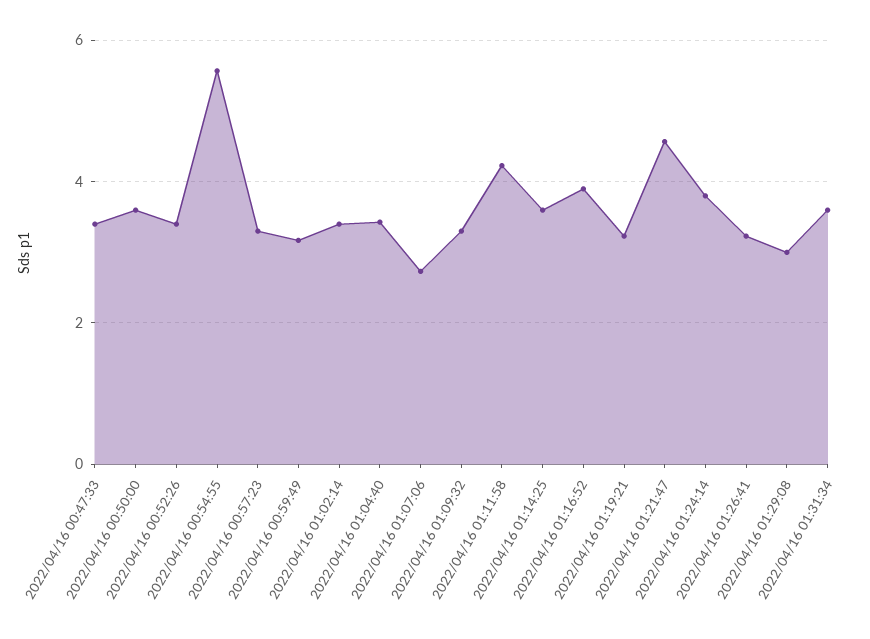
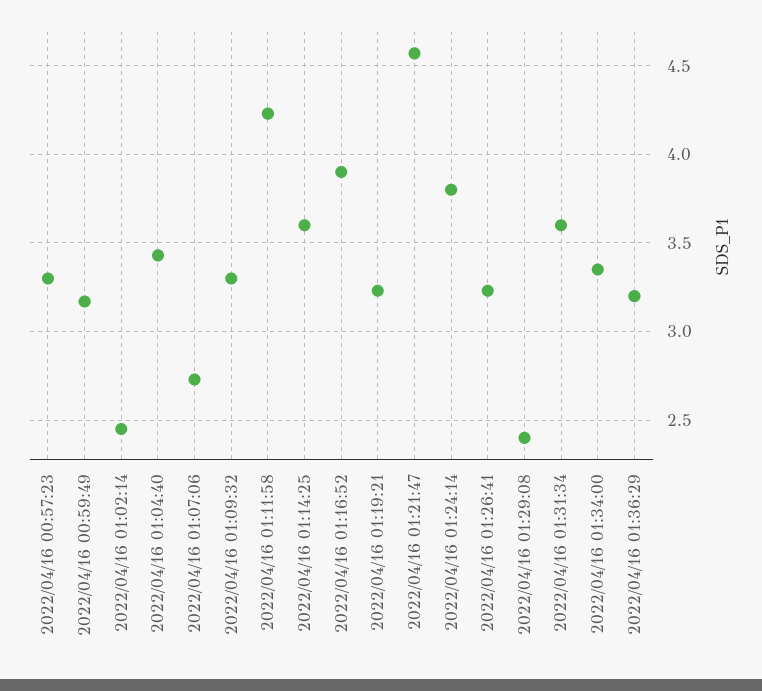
2022/04/16 00:47:33: 3.4 -> none
2022/04/16 00:50:00: 3.6 -> none
2022/04/16 00:52:26: 3.4 -> none
2022/04/16 00:54:55: 5.6 -> none
2022/04/16 01:02:14: 3.4 -> 2.45
2022/04/16 01:29:08: 3 -> 2.4
2022/04/16 01:34:00: none -> 3.35
2022/04/16 01:36:29: none -> 3.2

